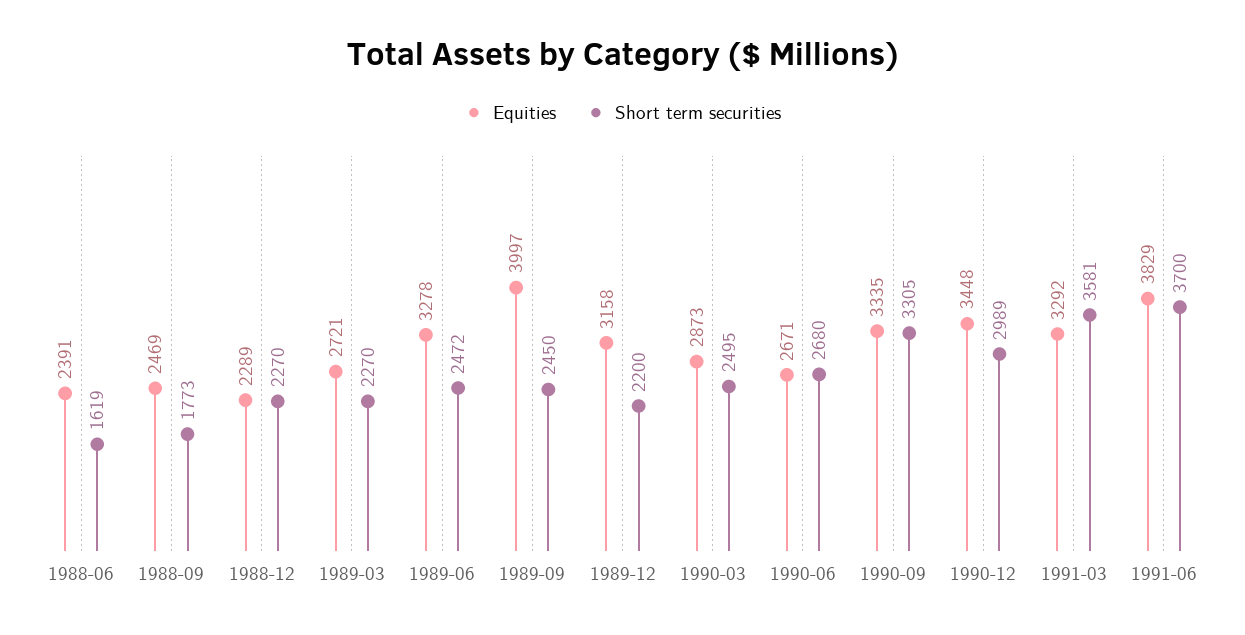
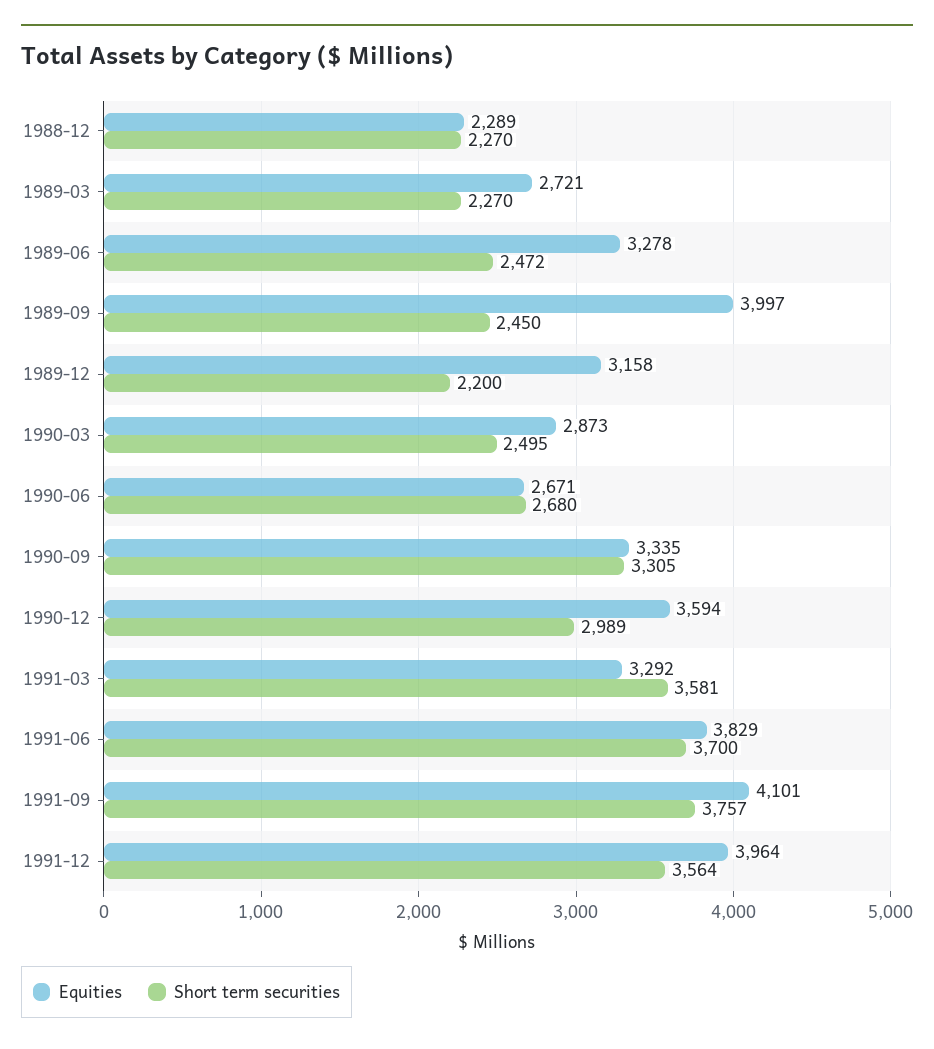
Equities, 1988-06: 2391 -> none
Short term securities, 1988-06: 1619 -> none
Equities, 1988-09: 2469 -> none
Short term securities, 1988-09: 1773 -> none
Equities, 1990-12: 3448 -> 3594
Equities, 1991-09: none -> 4101
Short term securities, 1991-09: none -> 3757
Equities, 1991-12: none -> 3964
Short term securities, 1991-12: none -> 3564

